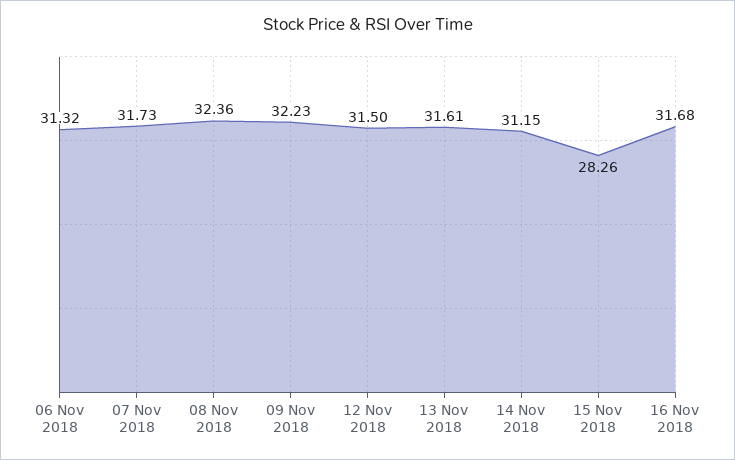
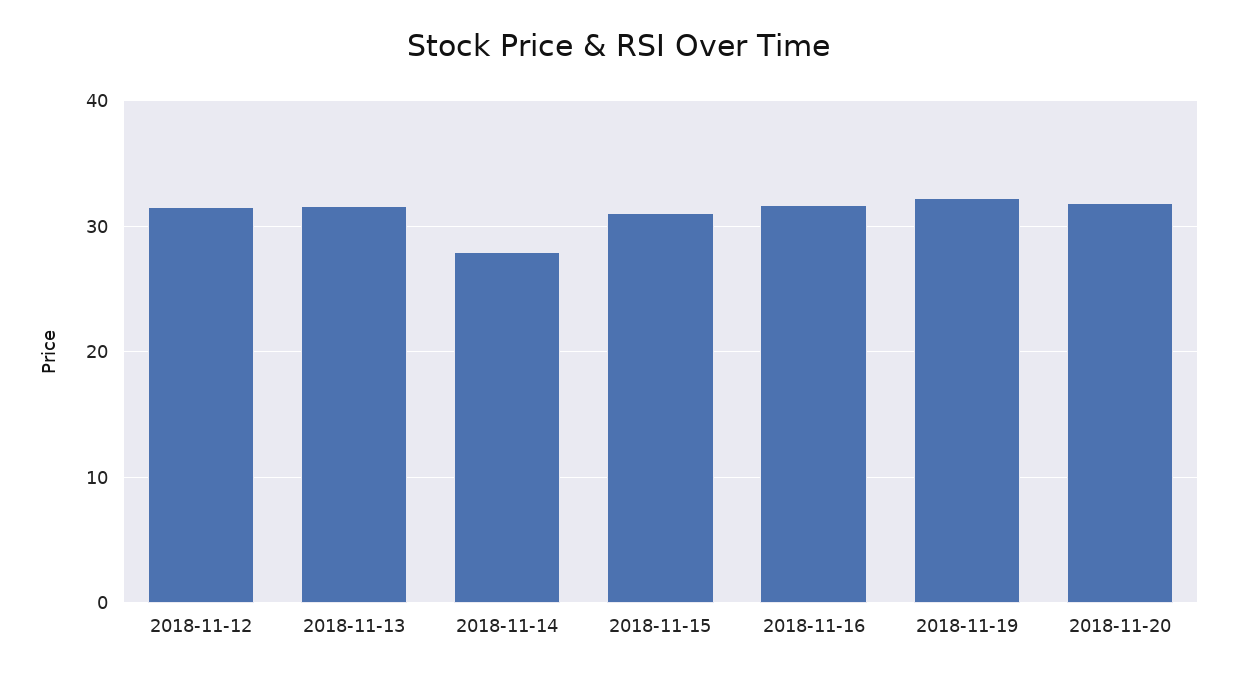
06 Nov 2018: 31.32 -> none
07 Nov 2018: 31.73 -> none
08 Nov 2018: 32.36 -> none
09 Nov 2018: 32.23 -> none
14 Nov 2018: 31.15 -> 28
15 Nov 2018: 28.26 -> 31
2018-11-19: none -> 32
2018-11-20: none -> 32

